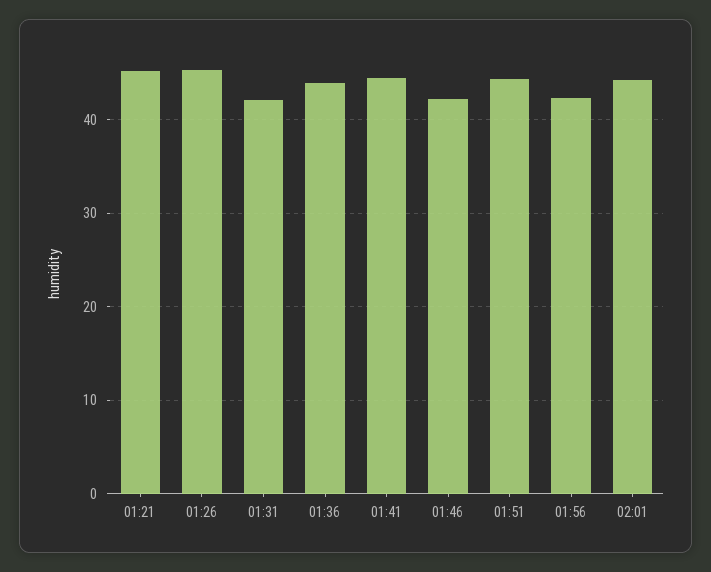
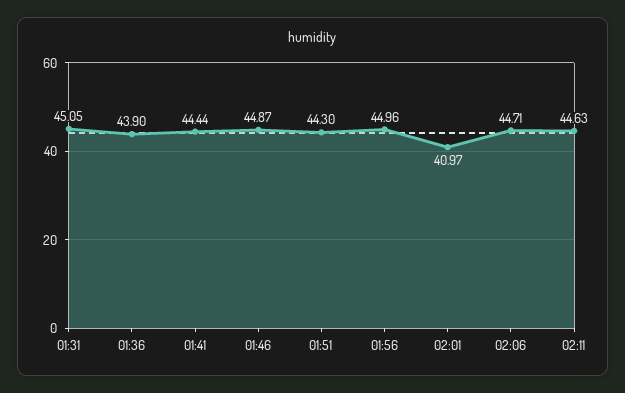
01:21: 45 -> none
01:26: 45 -> none
01:31: 42 -> 45.05
01:46: 42 -> 44.87
01:56: 42 -> 44.96
02:01: 44 -> 40.97
02:06: none -> 44.71
02:11: none -> 44.63

